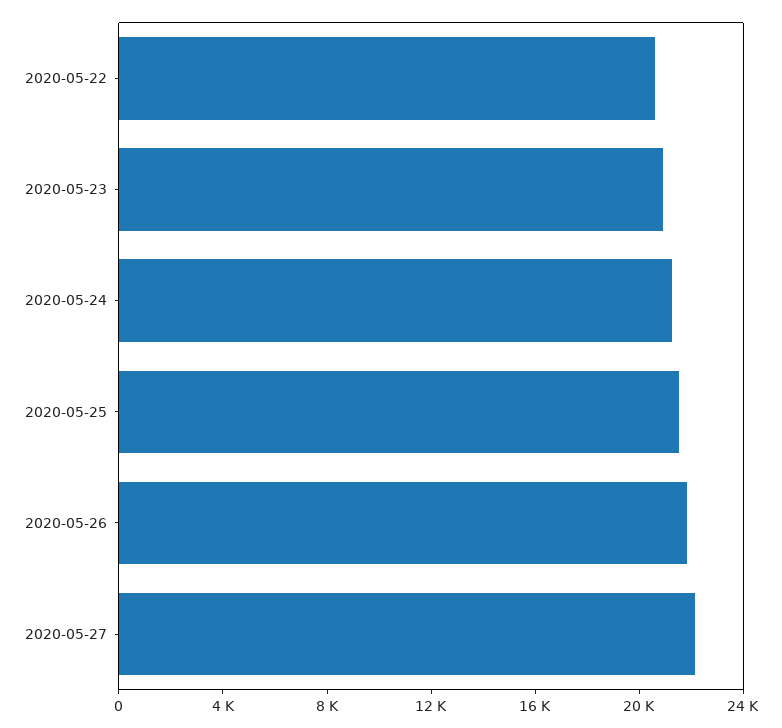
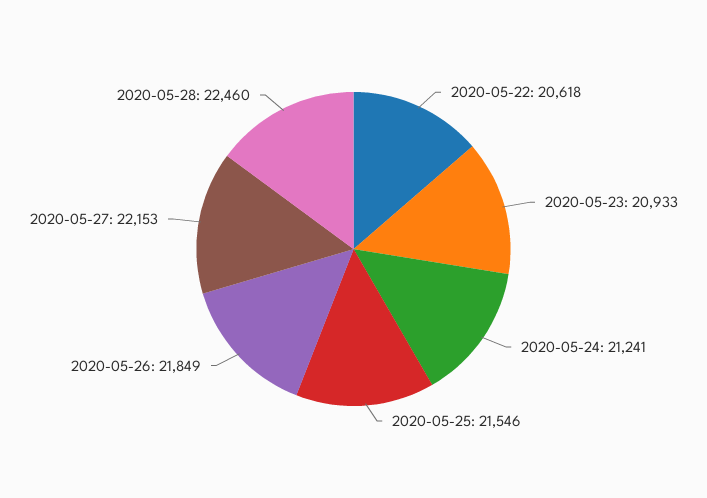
2020-05-28: none -> 22460

